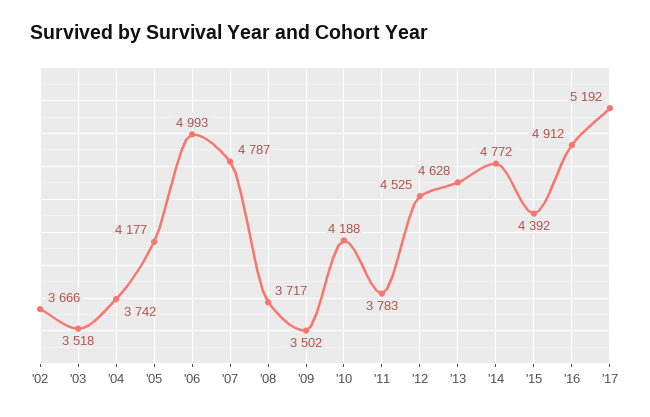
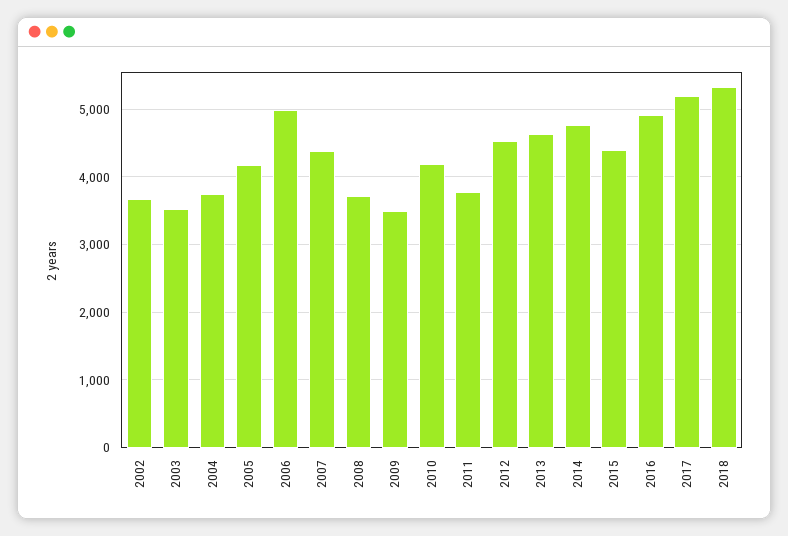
'07: 4787 -> 4400
2018: none -> 5300

